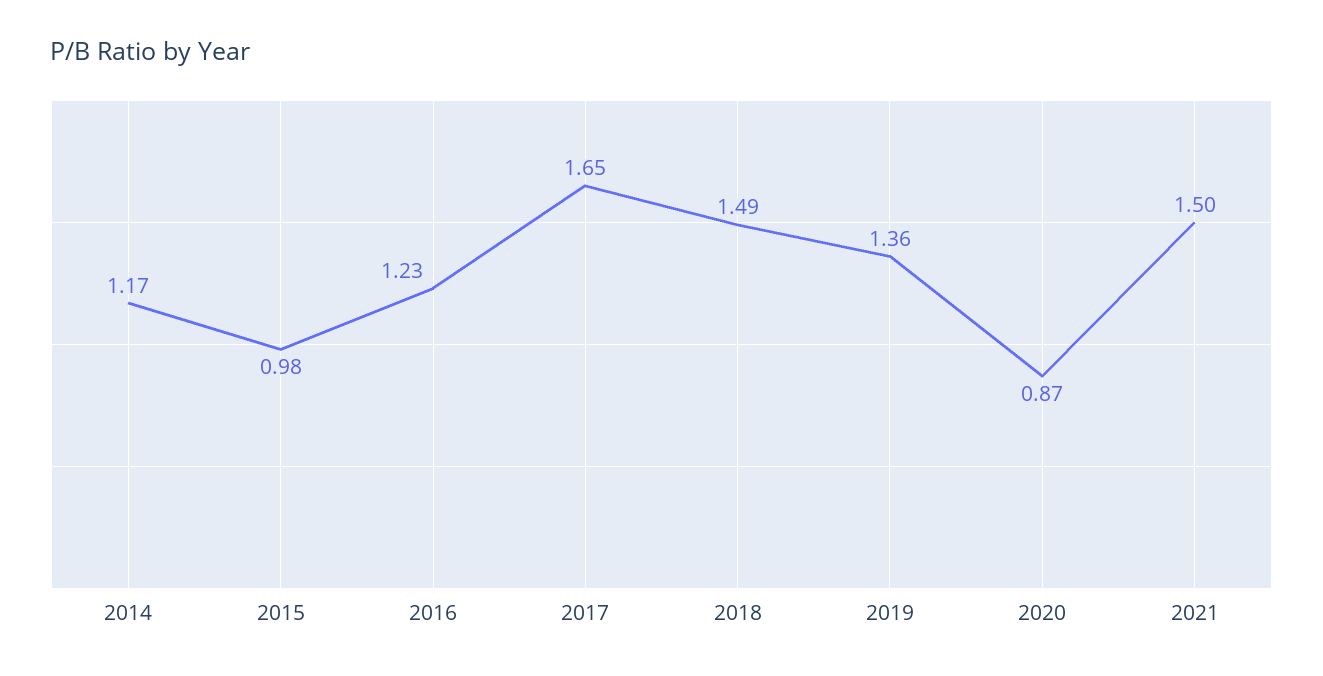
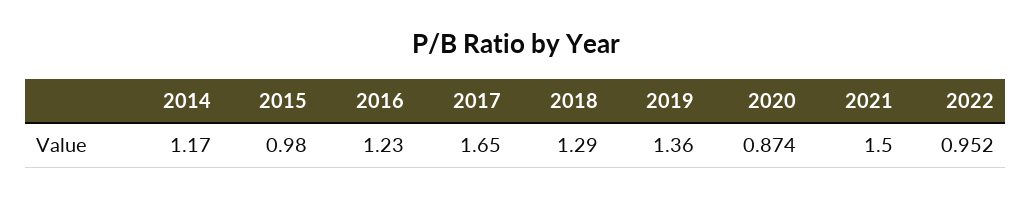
2018: 1.49 -> 1.29
2022: none -> 0.952

